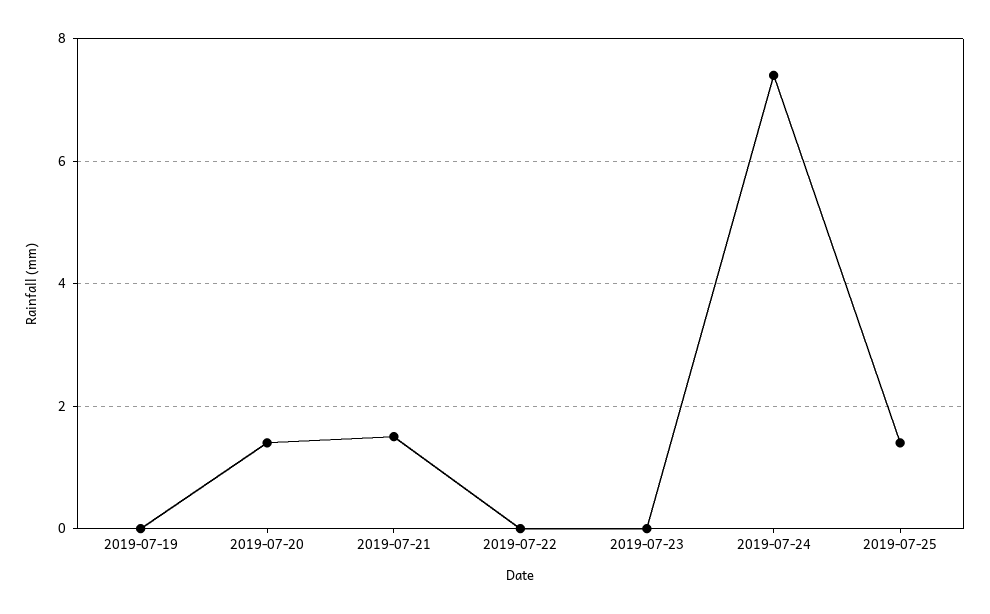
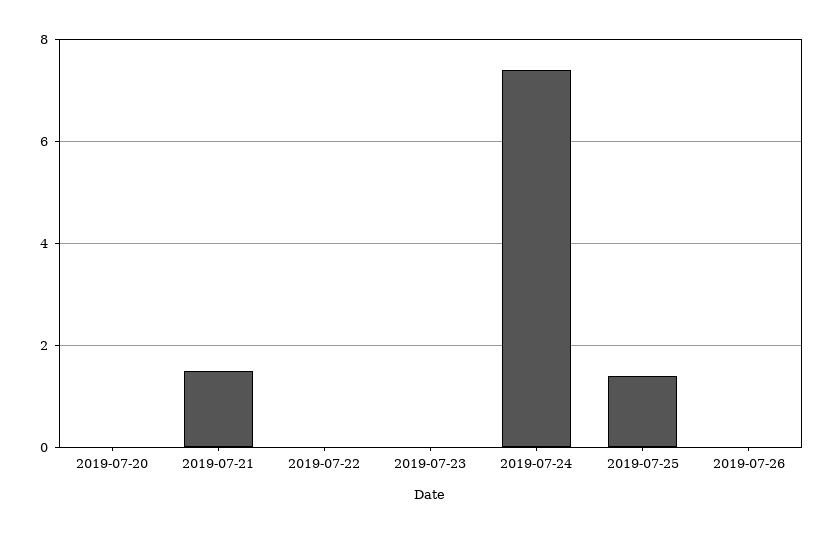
2019-07-19: 0 -> none
2019-07-20: 1.5 -> 0
2019-07-26: none -> 0

